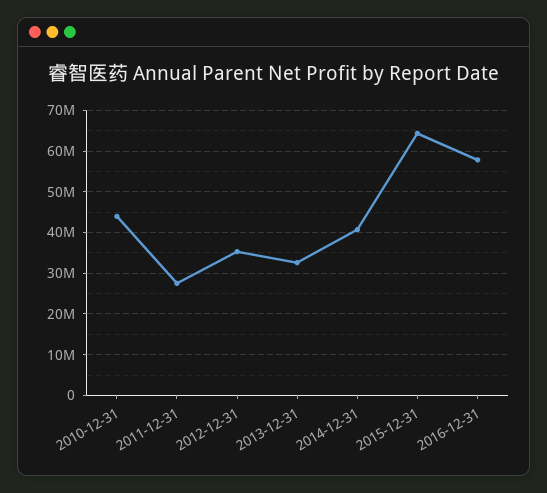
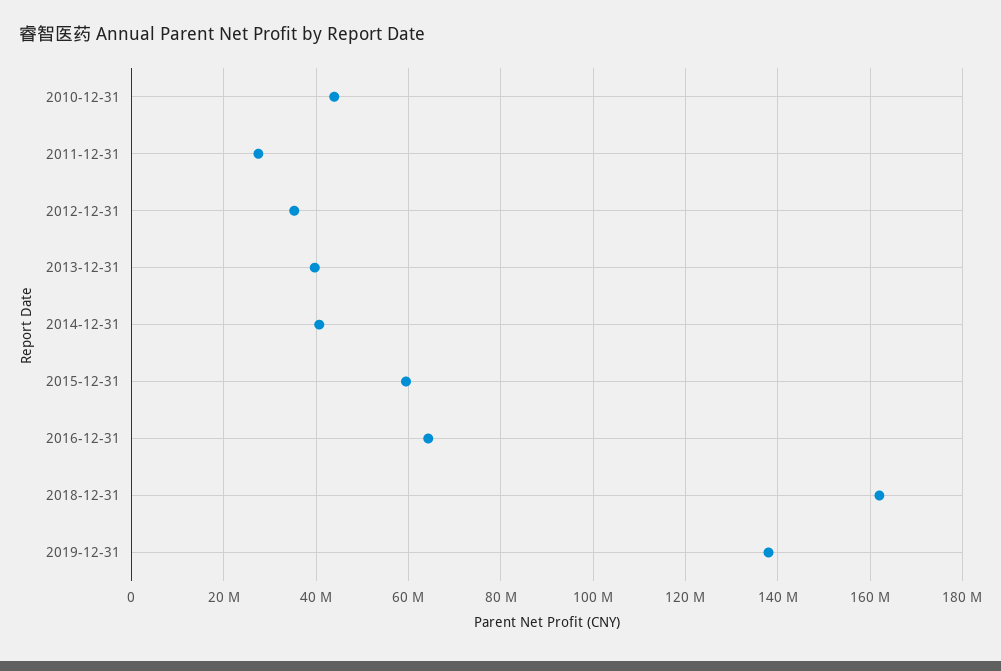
2013-12-31: 32000000 -> 40000000
2015-12-31: 64000000 -> 60000000
2016-12-31: 58000000 -> 64000000
2018-12-31: none -> 162000000
2019-12-31: none -> 138000000

